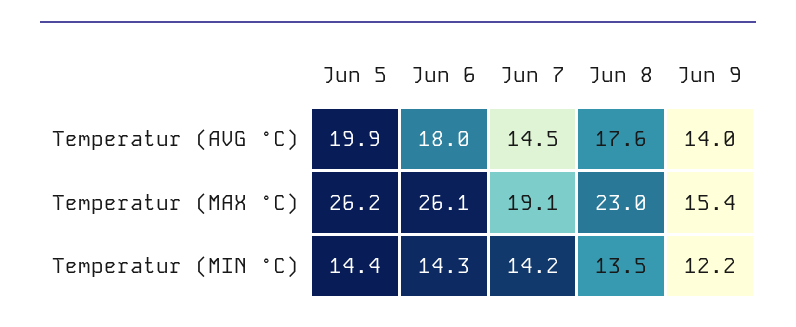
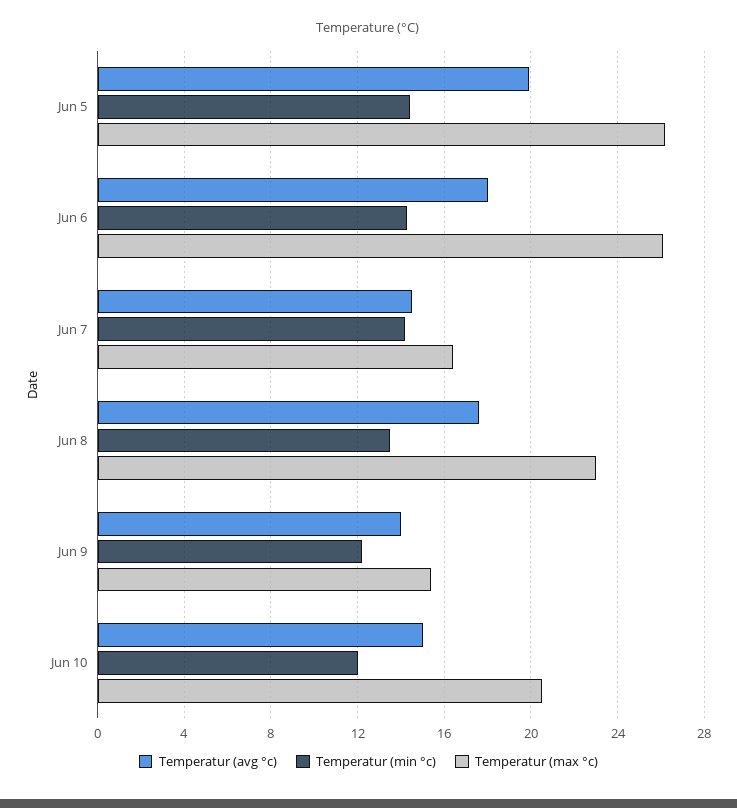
Temperatur (MAX °C), Jun 7: 19.1 -> 16.5
Temperatur (AVG °C), Jun 10: none -> 15
Temperatur (MIN °C), Jun 10: none -> 12
Temperatur (MAX °C), Jun 10: none -> 20.5

